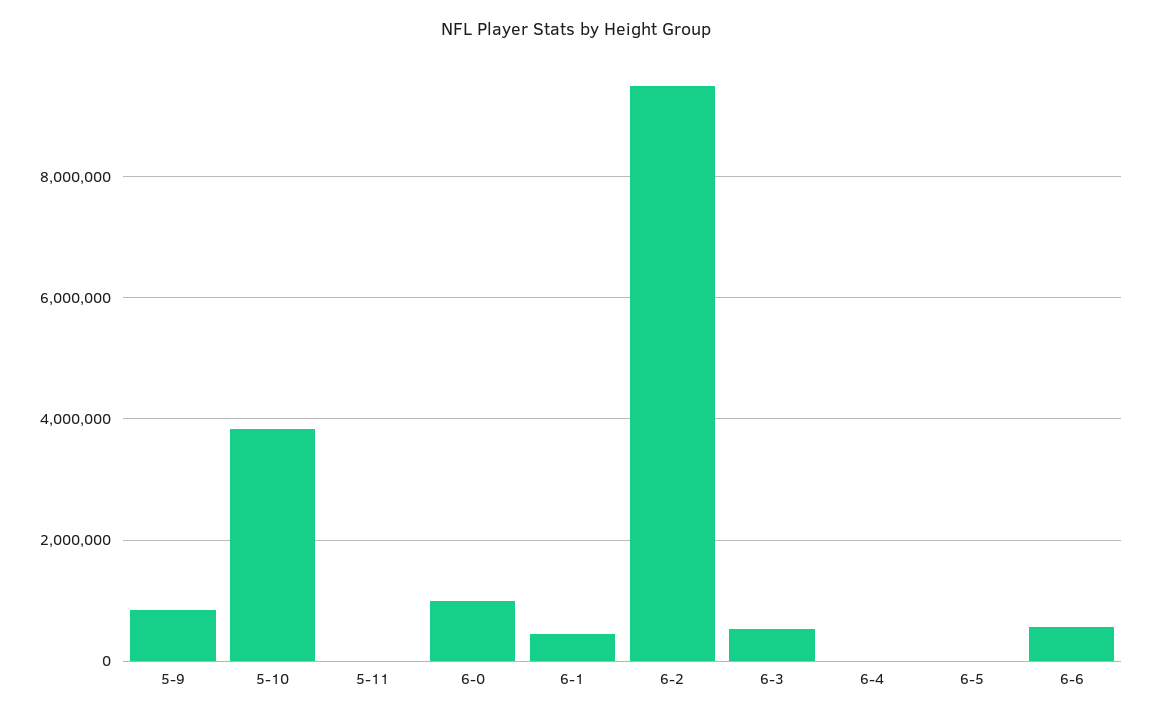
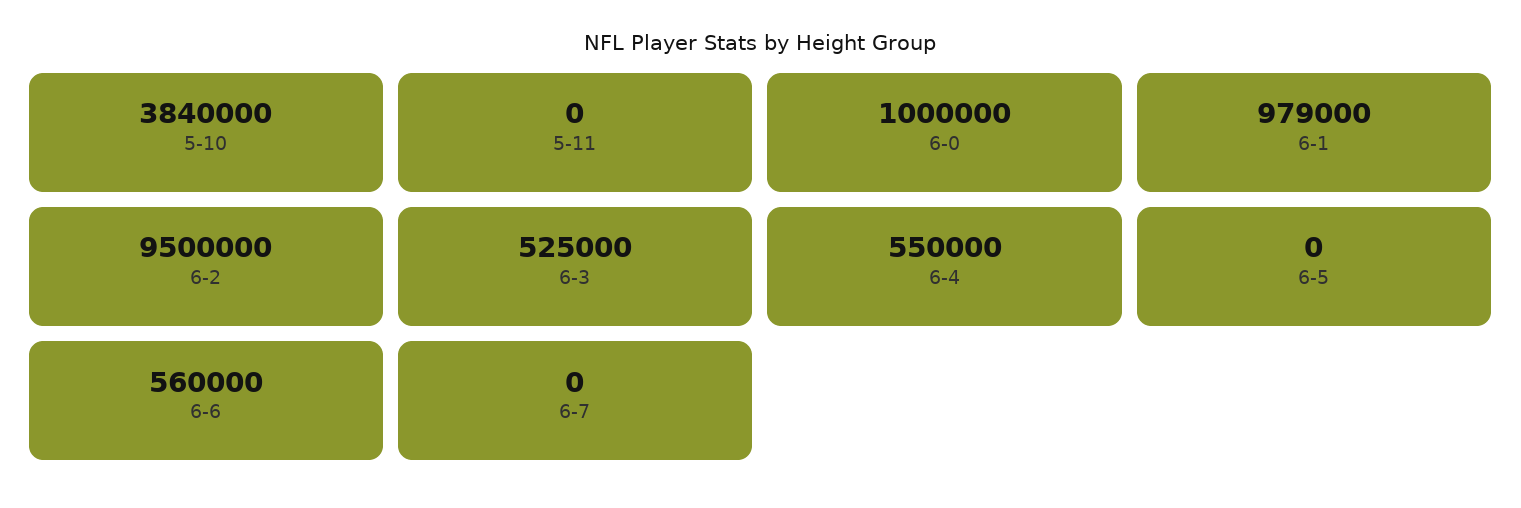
5-9: 800000 -> none
6-1: 400000 -> 979000
6-4: 0 -> 550000
6-7: none -> 0

